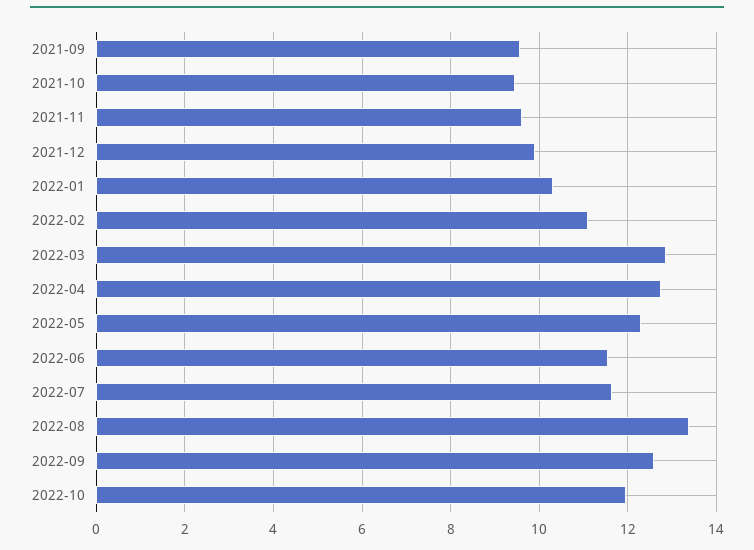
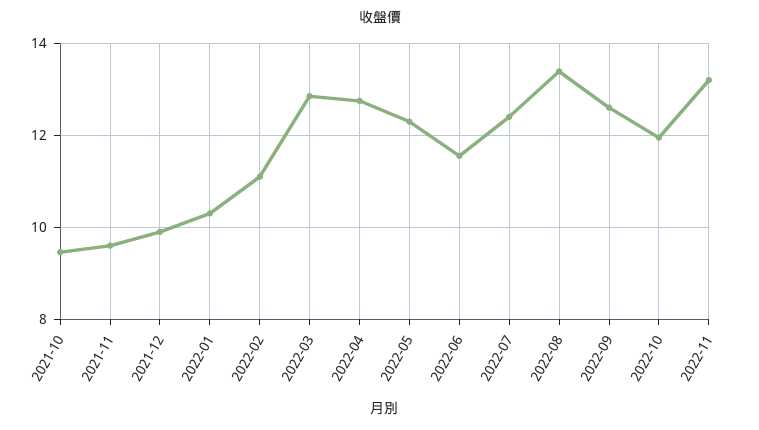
2021-09: 9.6 -> none
2022-07: 11.6 -> 12.4
2022-11: none -> 13.2

